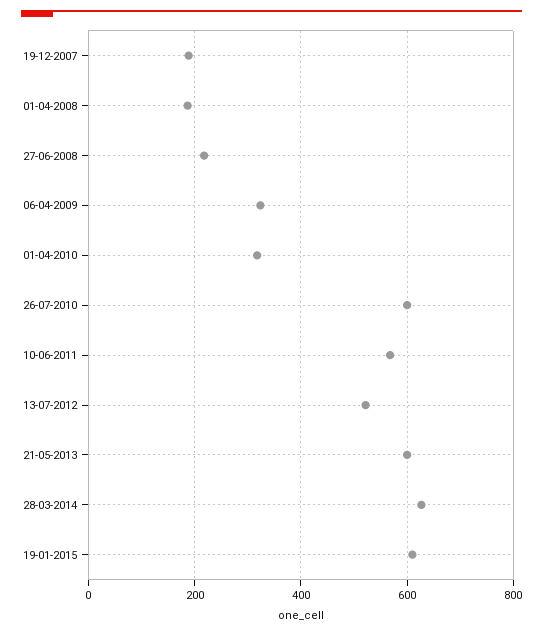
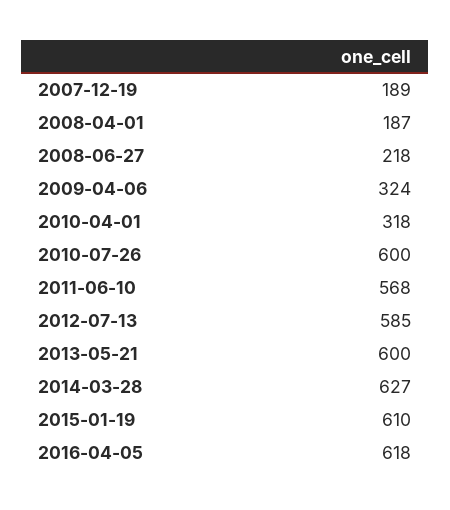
13-07-2012: 520 -> 585
2016-04-05: none -> 618

